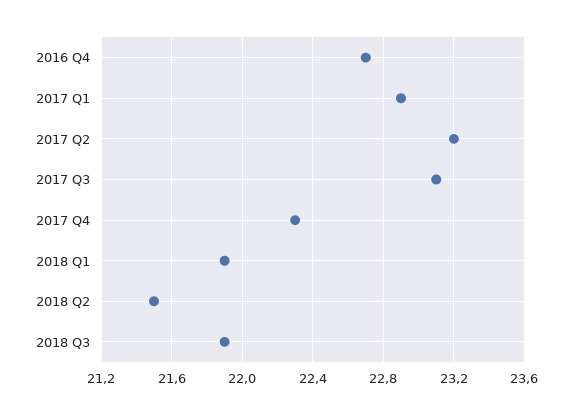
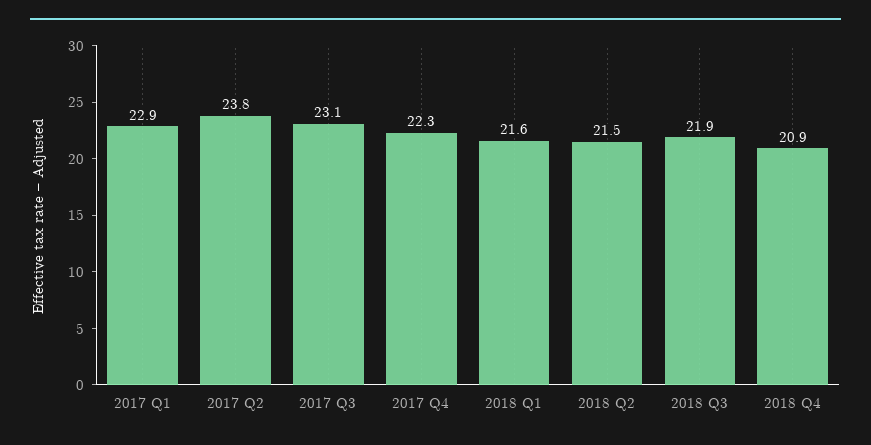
2016 Q4: 22.7 -> none
2017 Q2: 23.2 -> 23.8
2018 Q1: 21.9 -> 21.6
2018 Q4: none -> 20.9

